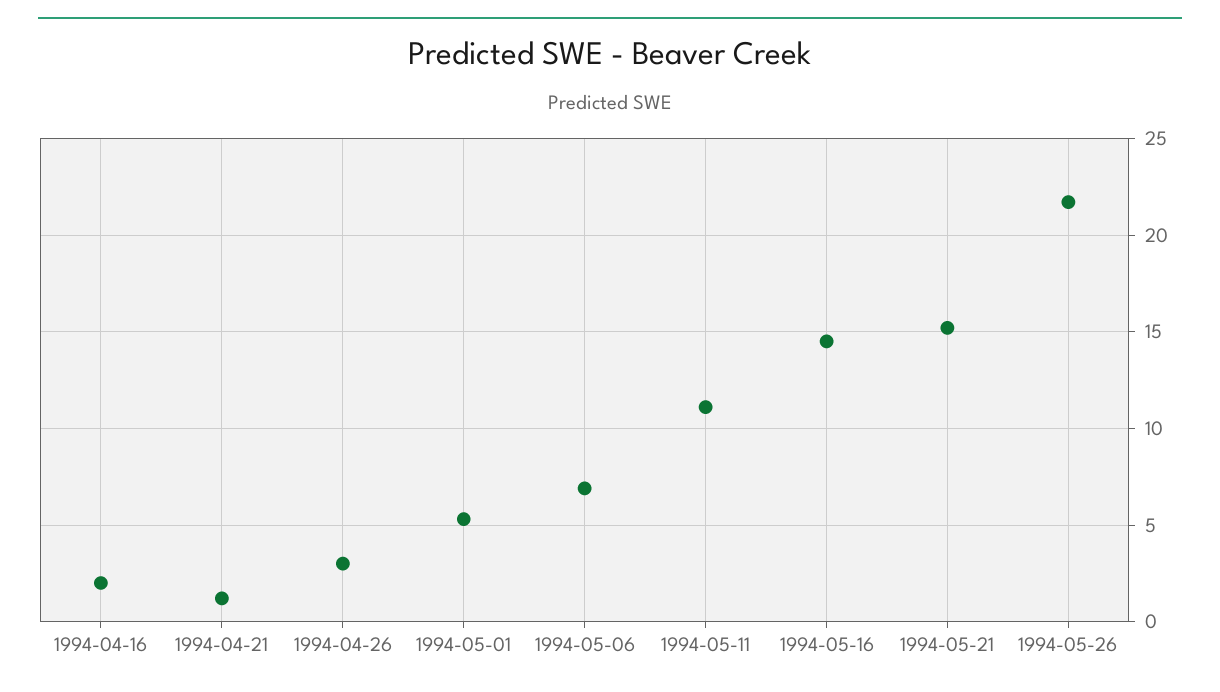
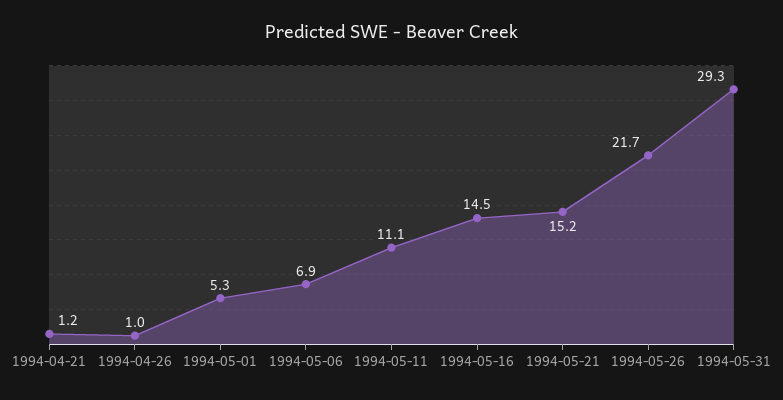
1994-04-16: 2 -> none
1994-04-26: 3 -> 1
1994-05-31: none -> 29.3

